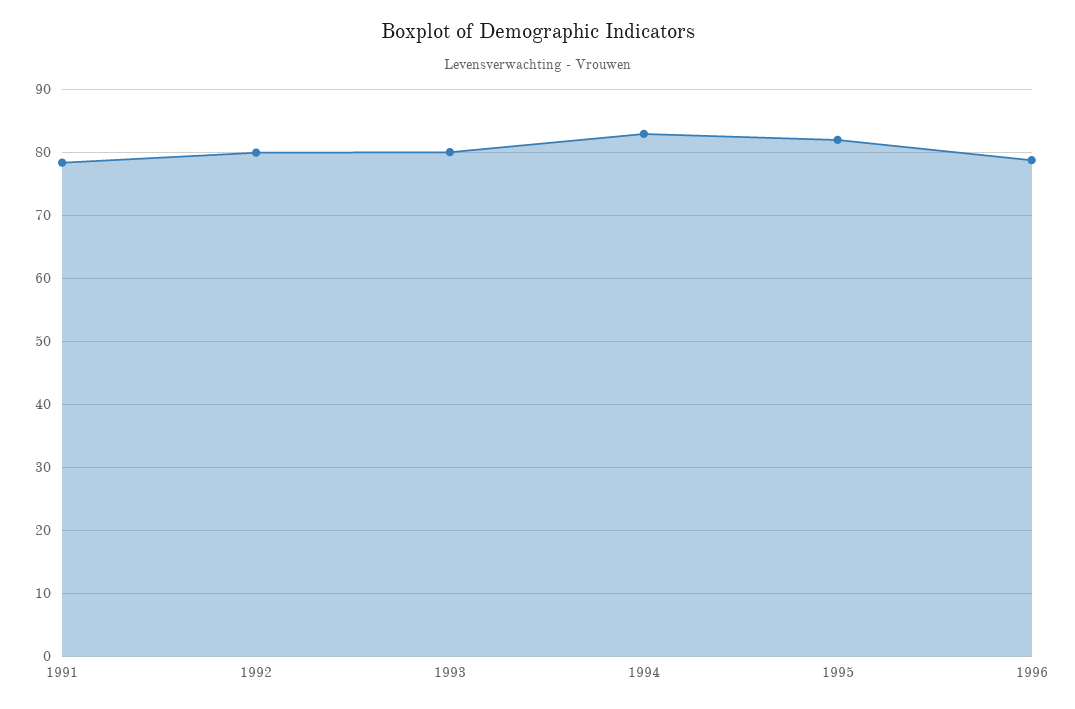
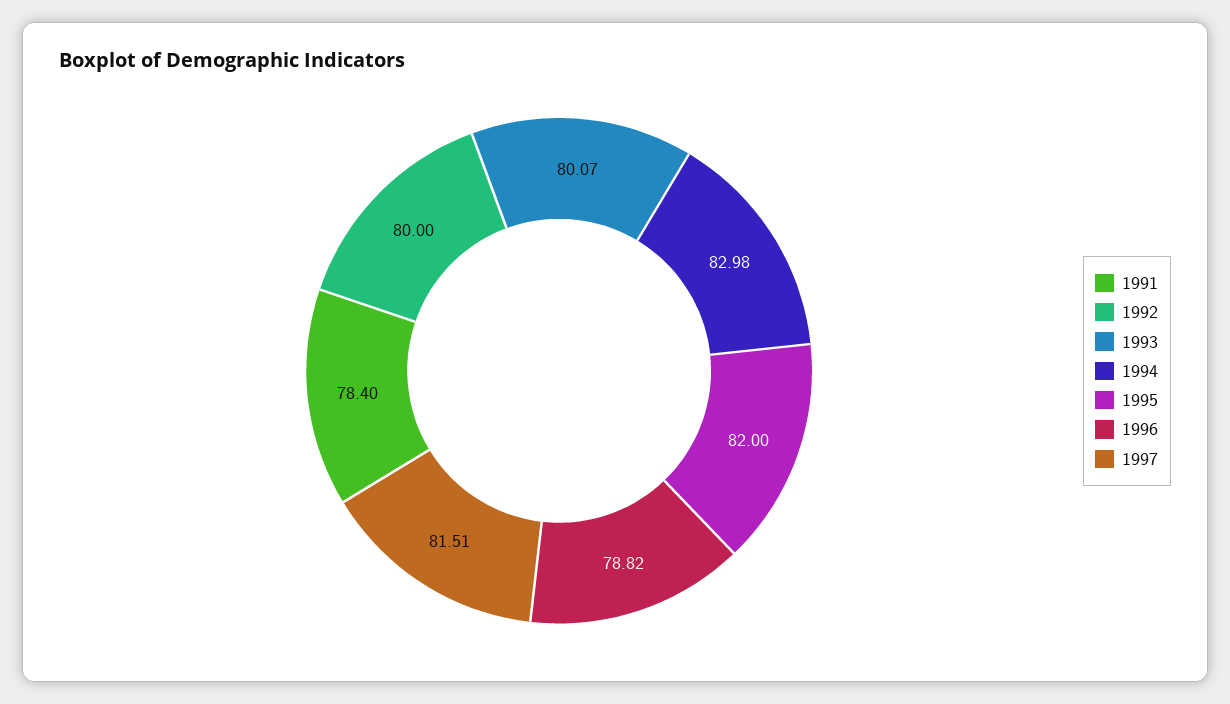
1997: none -> 81.51

